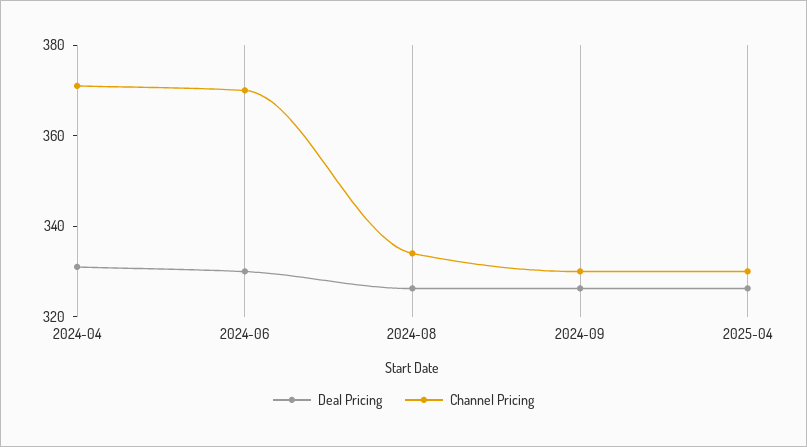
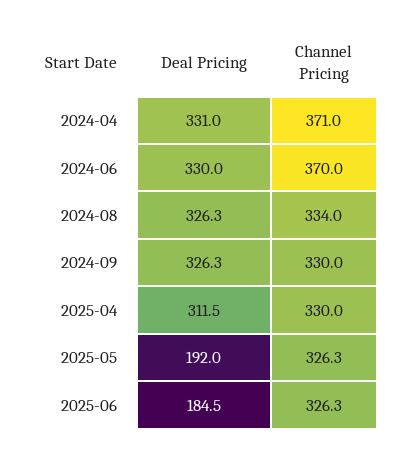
Deal Pricing, 2025-04: 325 -> 311.5
Deal Pricing, 2025-05: none -> 192
Channel Pricing, 2025-05: none -> 326.3
Deal Pricing, 2025-06: none -> 184.5
Channel Pricing, 2025-06: none -> 326.3

